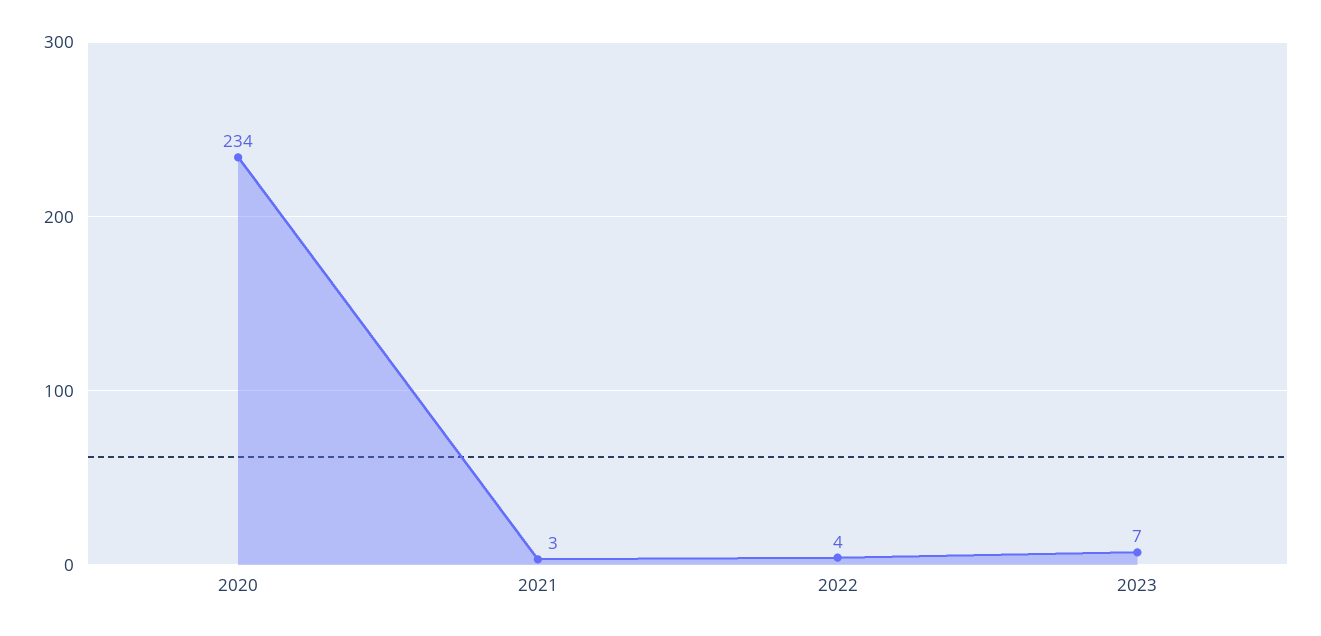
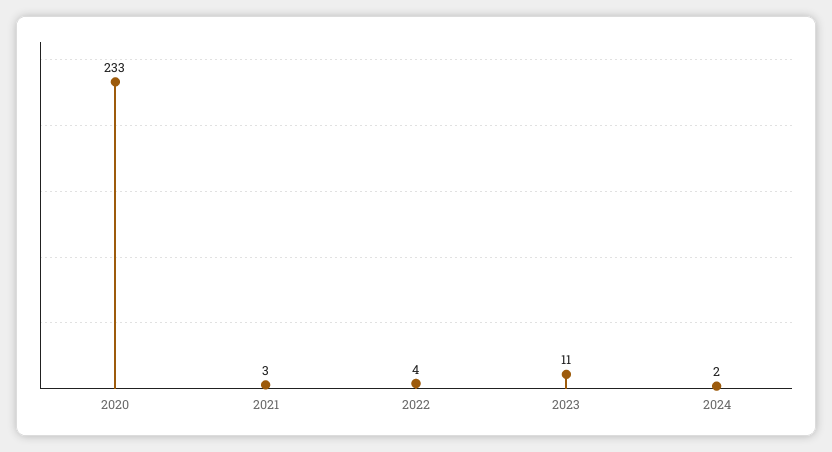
2020: 234 -> 233
2023: 7 -> 11
2024: none -> 2

